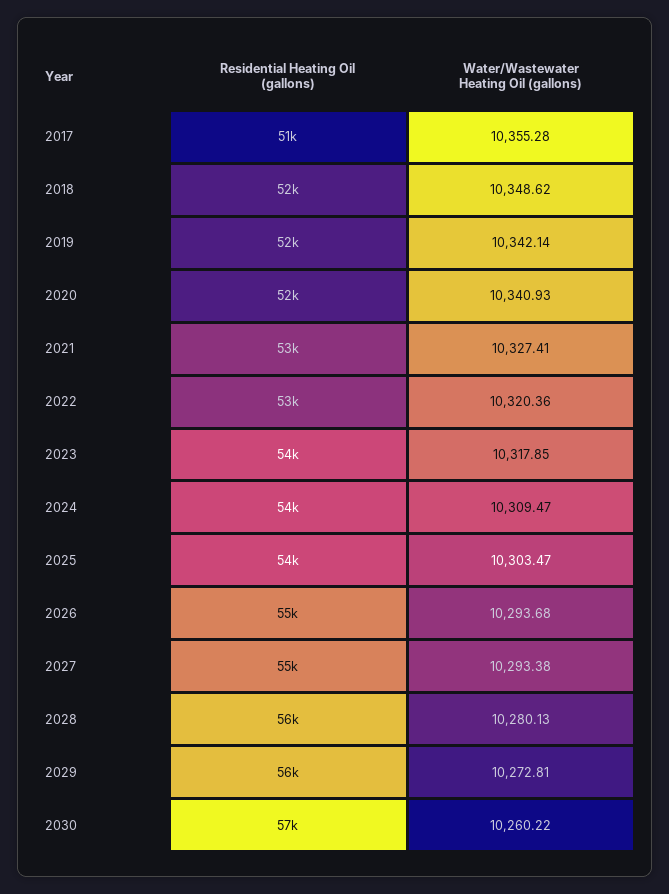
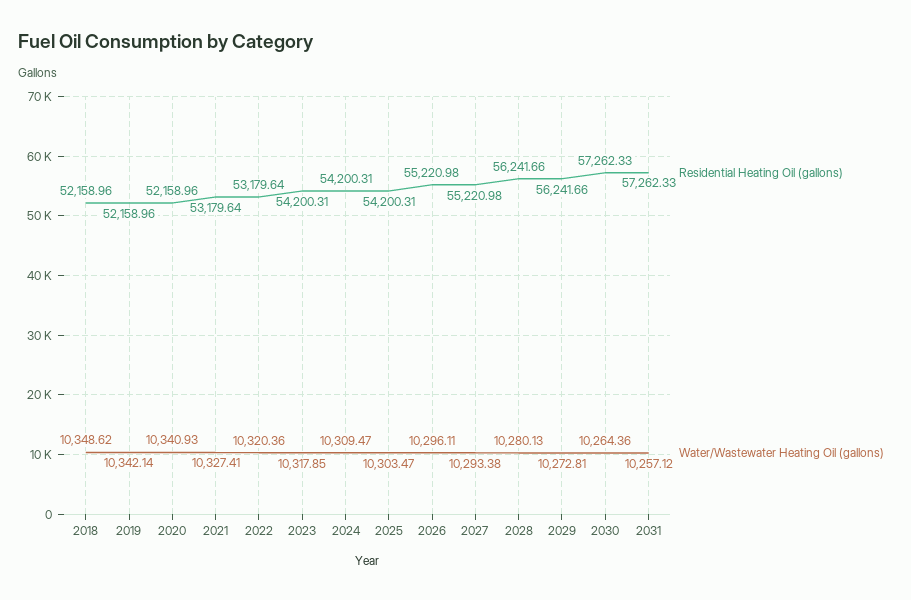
Residential Heating Oil (gallons), 2017: 51000 -> none
Water/Wastewater Heating Oil (gallons), 2017: 10355.28 -> none
Water/Wastewater Heating Oil (gallons), 2026: 10293.68 -> 10296.11
Water/Wastewater Heating Oil (gallons), 2030: 10260.22 -> 10264.36
Residential Heating Oil (gallons), 2031: none -> 57262.33
Water/Wastewater Heating Oil (gallons), 2031: none -> 10257.12

